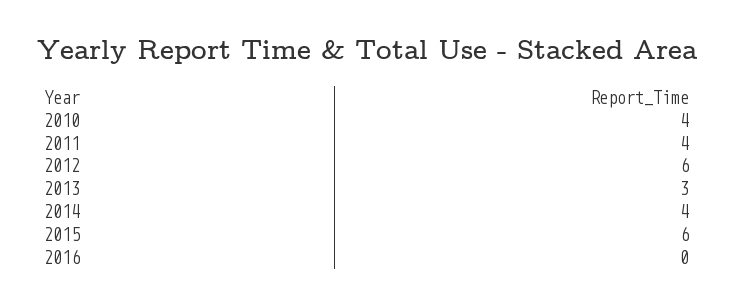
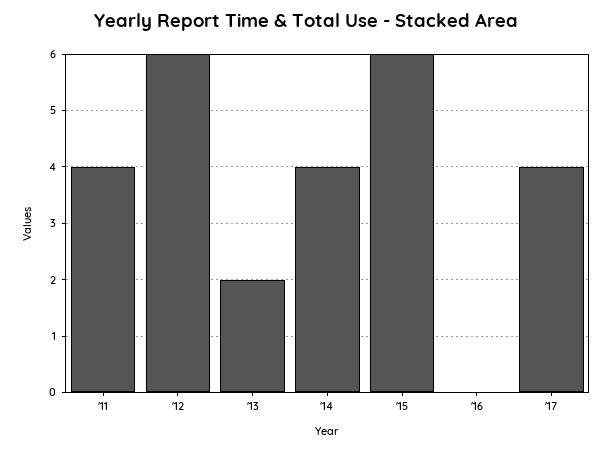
2010: 4 -> none
2013: 3 -> 2
'17: none -> 4

